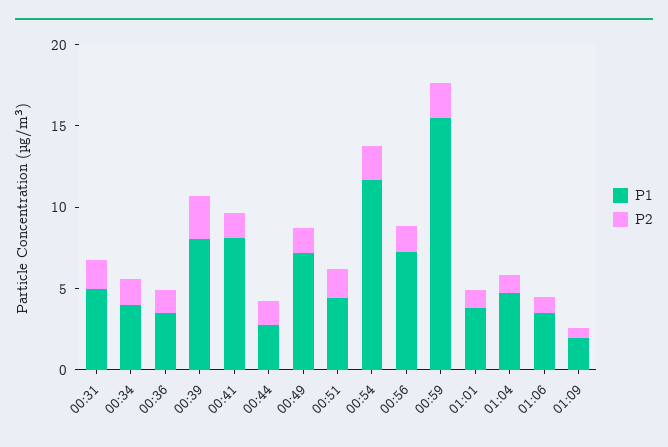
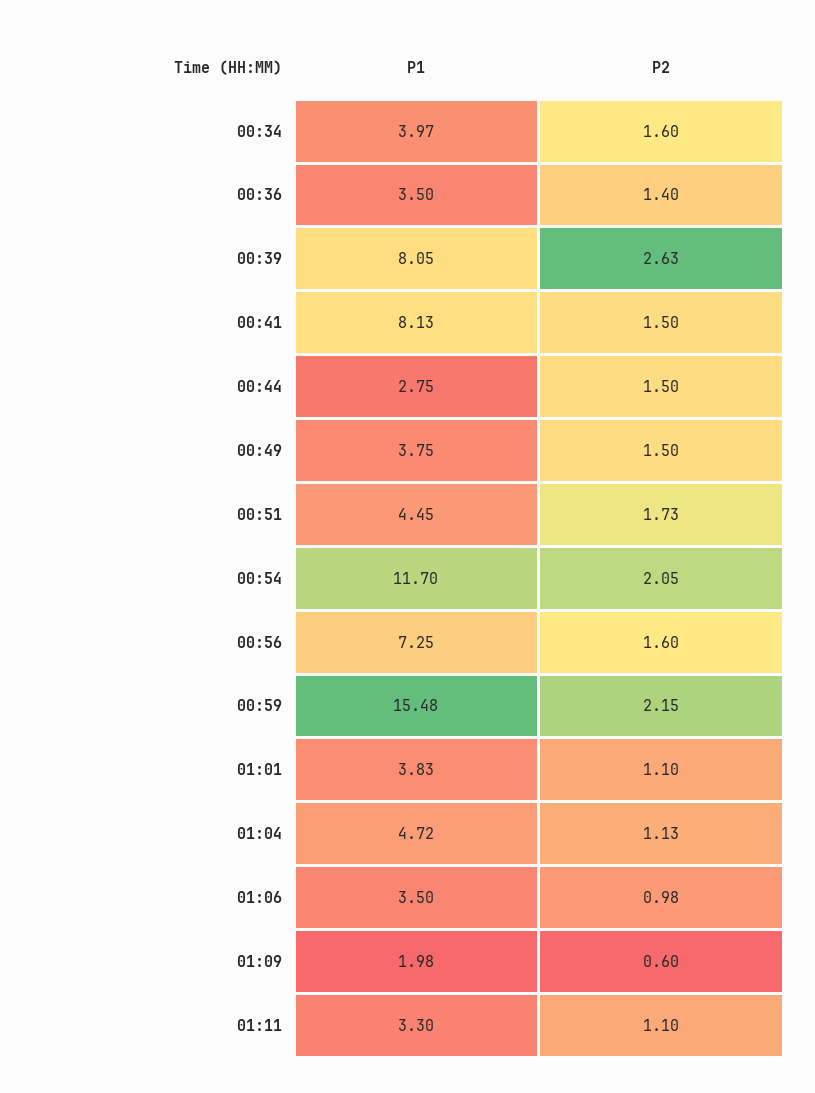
P1, 00:31: 5 -> none
P2, 00:31: 2 -> none
P1, 00:49: 7 -> 3.75
P1, 01:11: none -> 3.3
P2, 01:11: none -> 1.1

